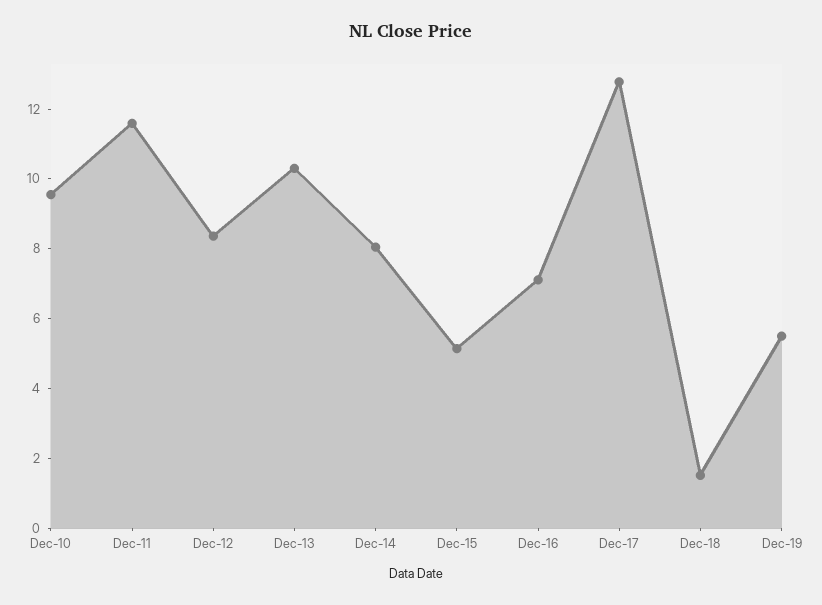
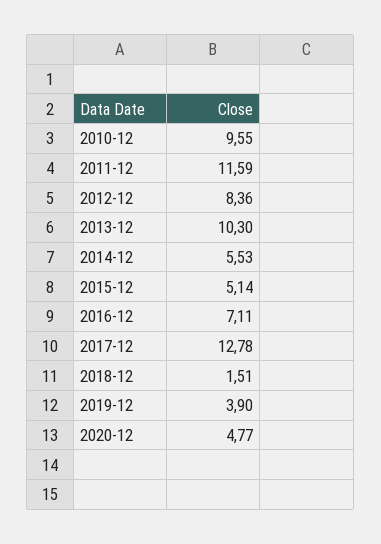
Dec-14: 8 -> 5.53
Dec-19: 5.5 -> 3.9
2020-12: none -> 4.77

